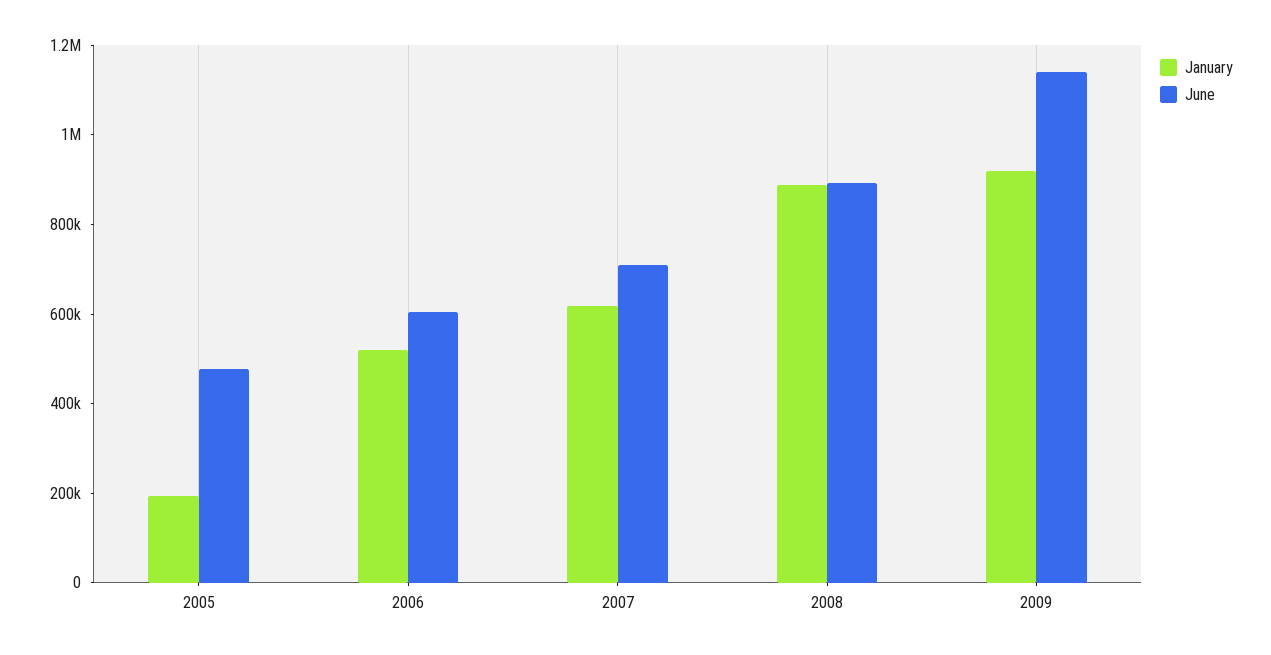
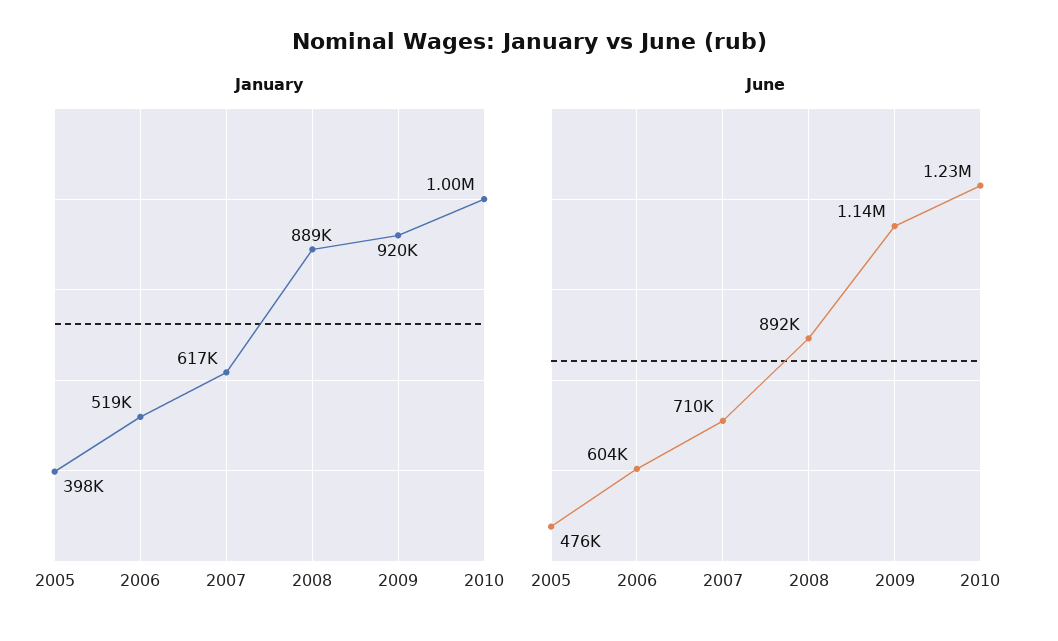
January, 2005: 200000 -> 398000
January, 2010: none -> 1000000
June, 2010: none -> 1230000

